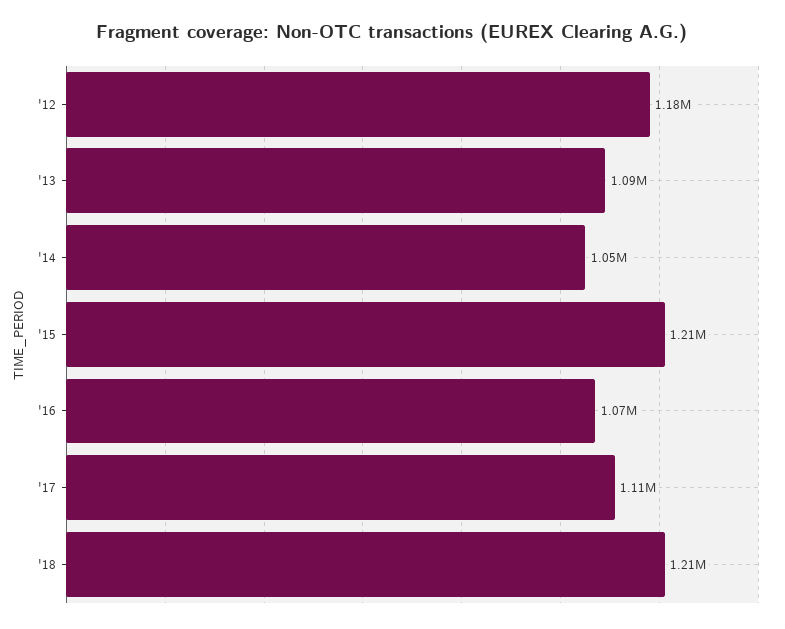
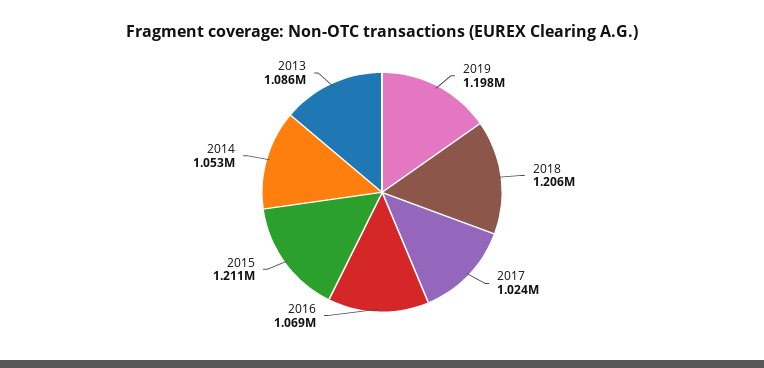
'12: 1180000 -> none
'17: 1110000 -> 1024000
2019: none -> 1198000

